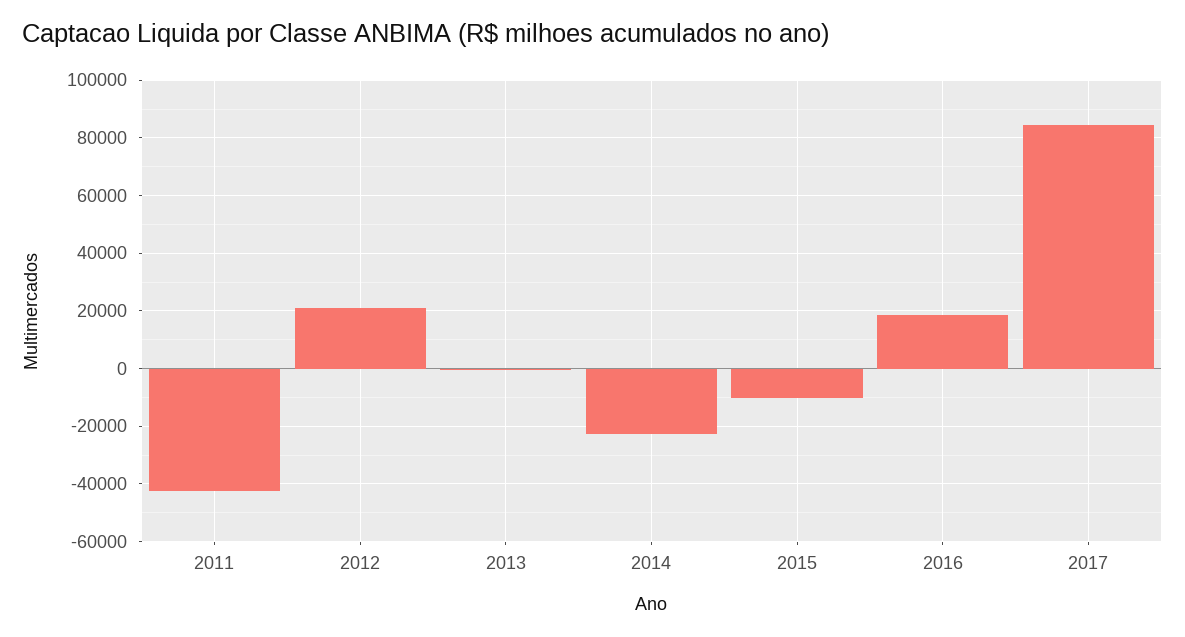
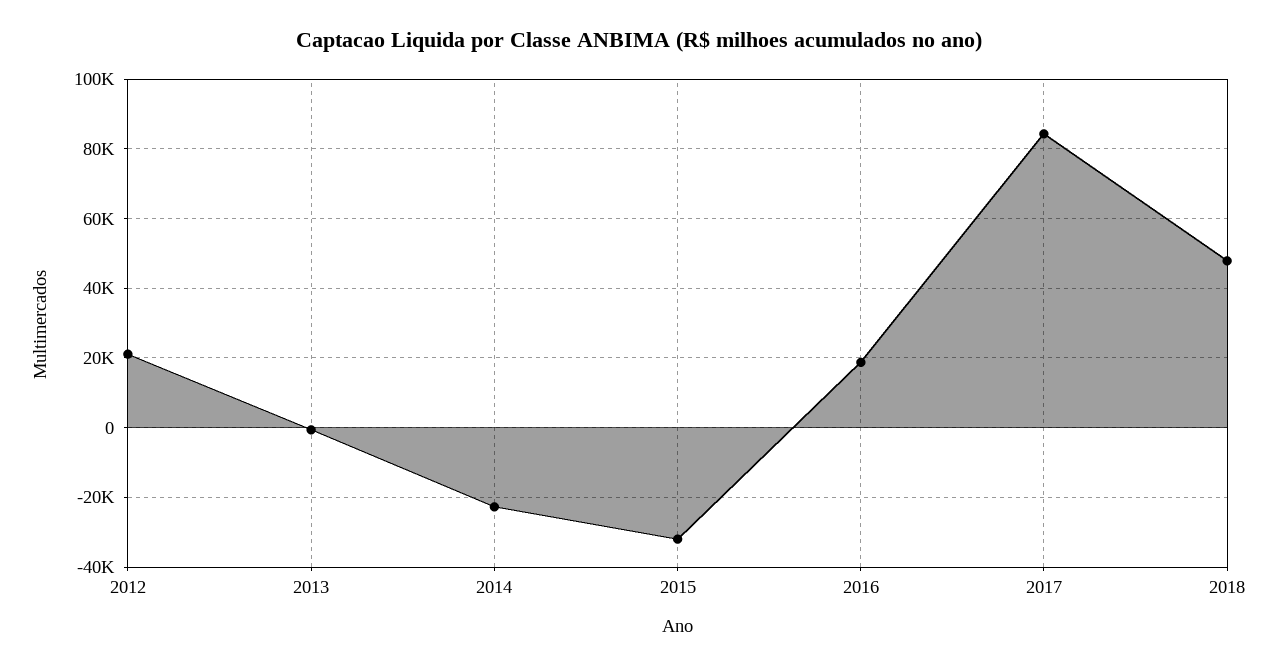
2011: -42500 -> none
2015: -10000 -> -32000
2018: none -> 48000

